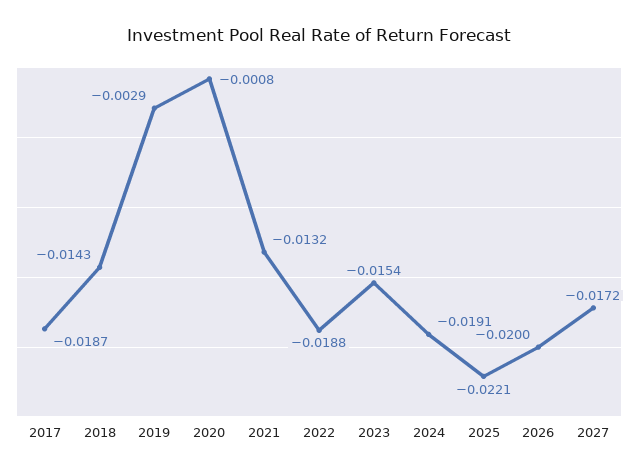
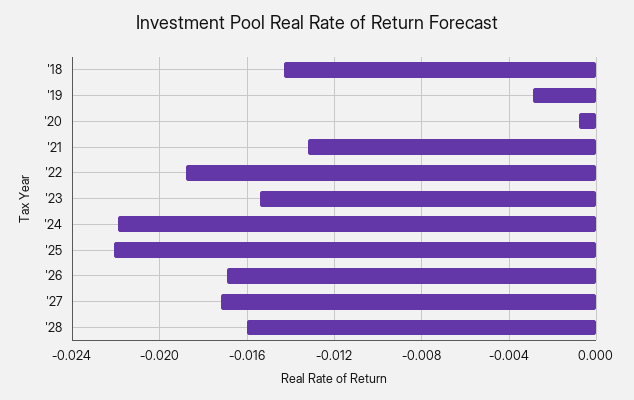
2017: -0.0187 -> none
2024: -0.0191 -> -0.022
2026: -0.02 -> -0.017
'28: none -> -0.016

